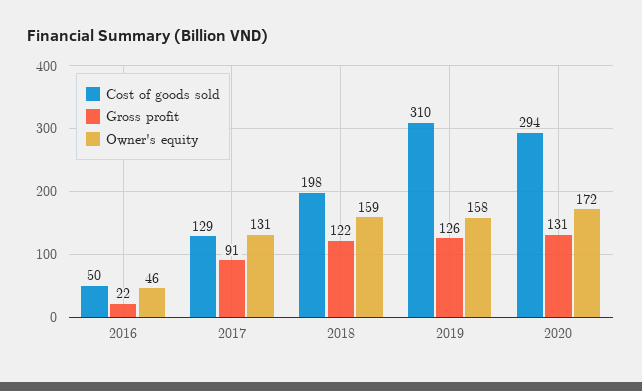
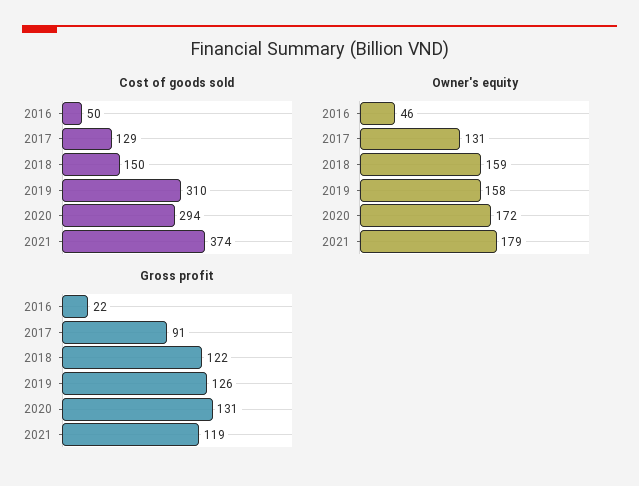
Cost of goods sold, 2018: 198 -> 150
Cost of goods sold, 2021: none -> 374
Owner's equity, 2021: none -> 179
Gross profit, 2021: none -> 119

